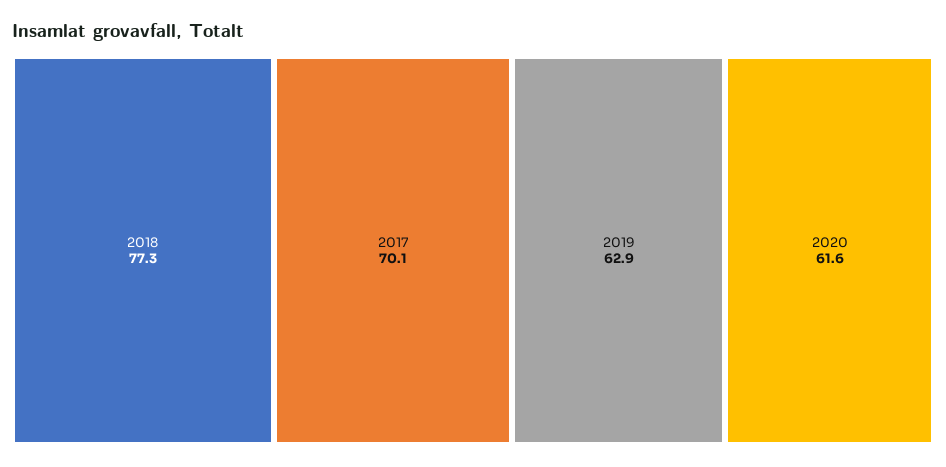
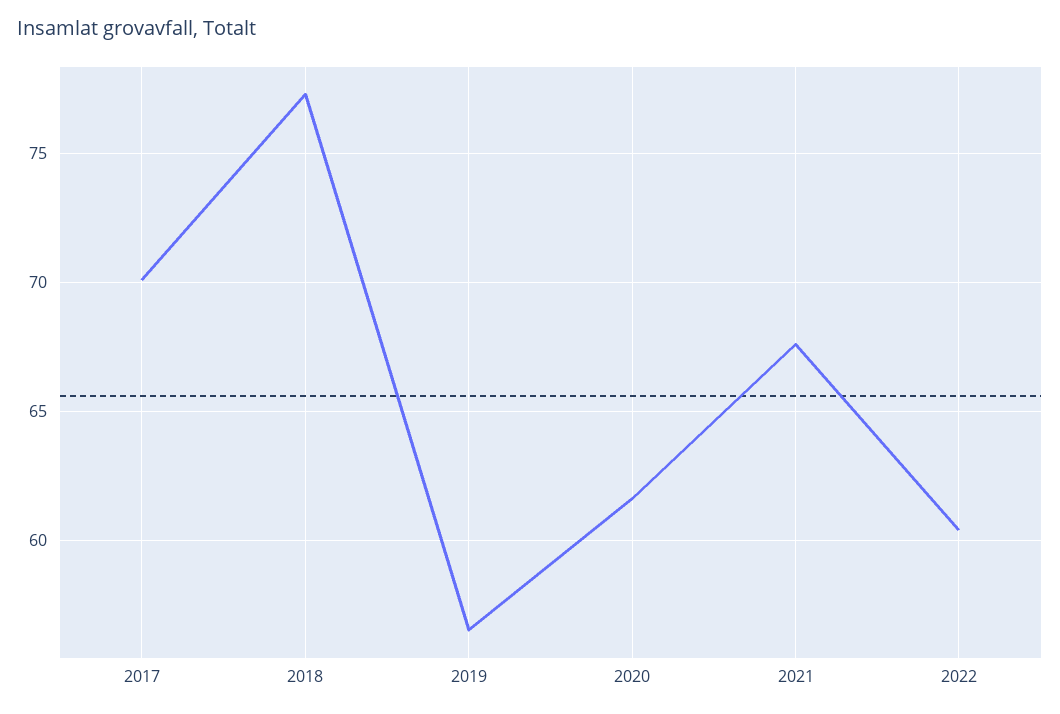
2019: 62.9 -> 56.5
2021: none -> 67.5
2022: none -> 60.5

